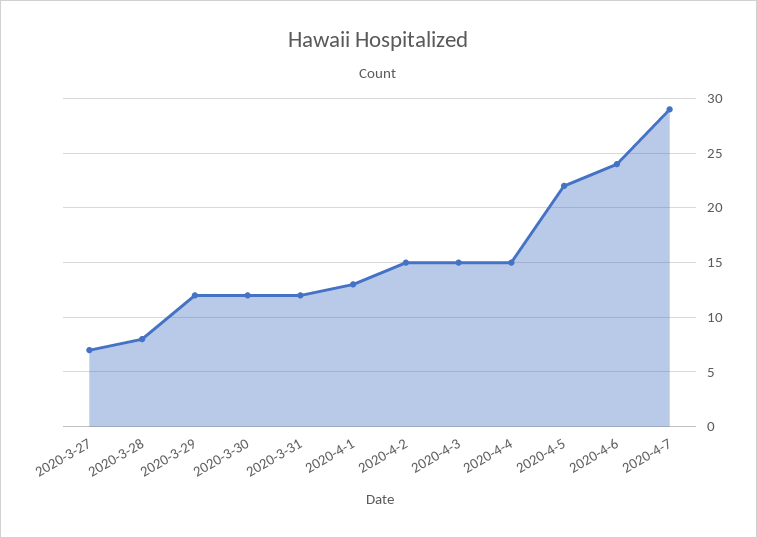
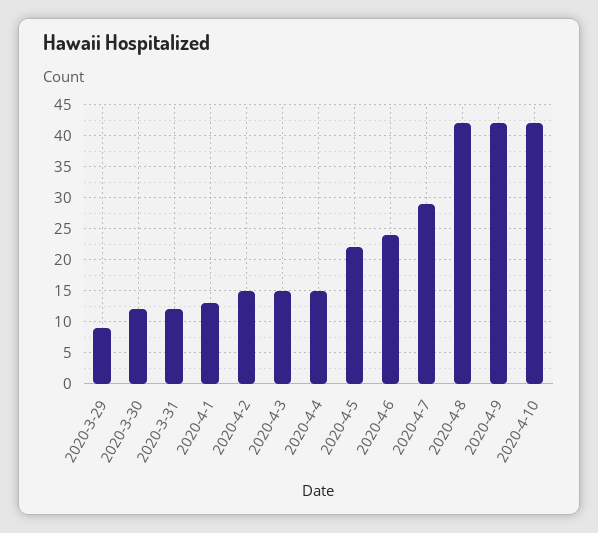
2020-3-27: 7 -> none
2020-3-28: 8 -> none
2020-3-29: 12 -> 9
2020-4-8: none -> 42
2020-4-9: none -> 42
2020-4-10: none -> 42

